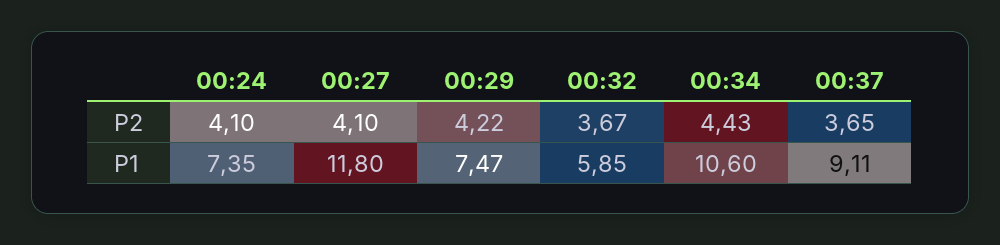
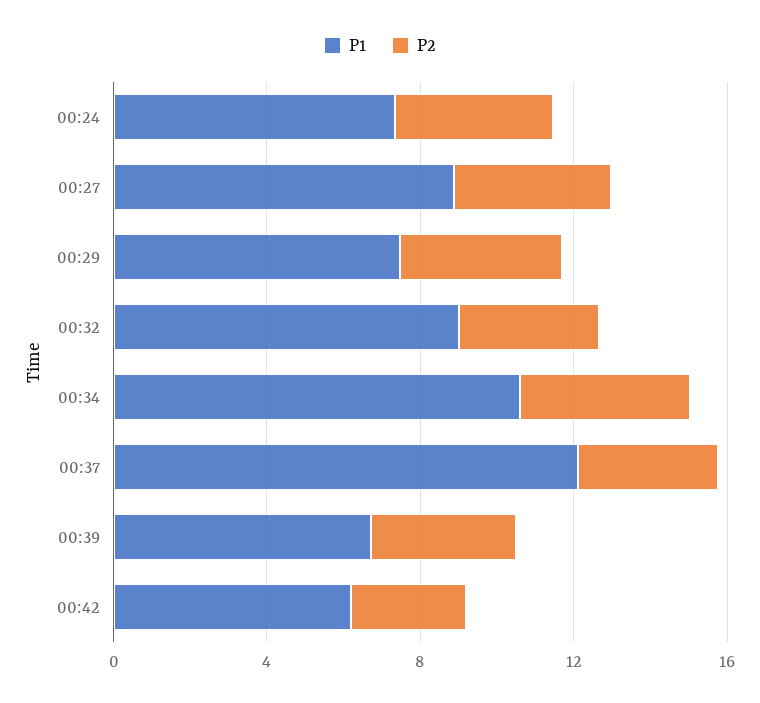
P1, 00:27: 11.8 -> 9
P1, 00:32: 5.85 -> 9
P1, 00:37: 9.11 -> 12
P1, 00:39: none -> 7
P2, 00:39: none -> 4
P1, 00:42: none -> 6
P2, 00:42: none -> 3

